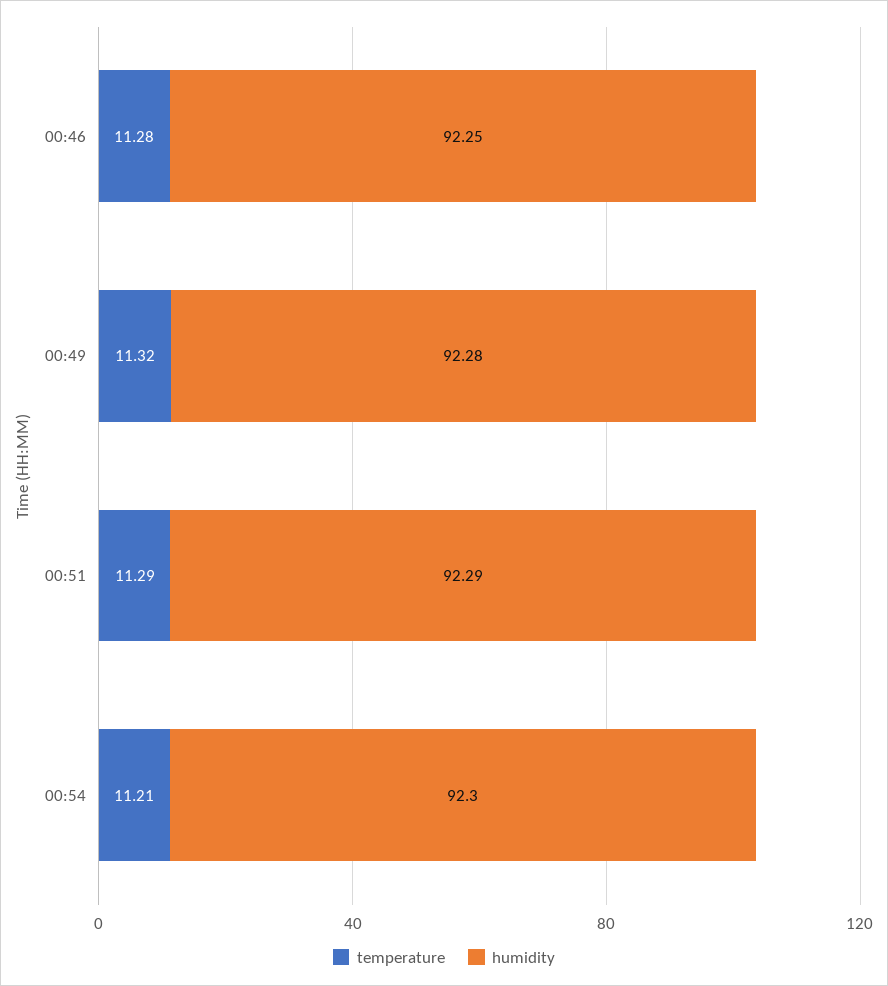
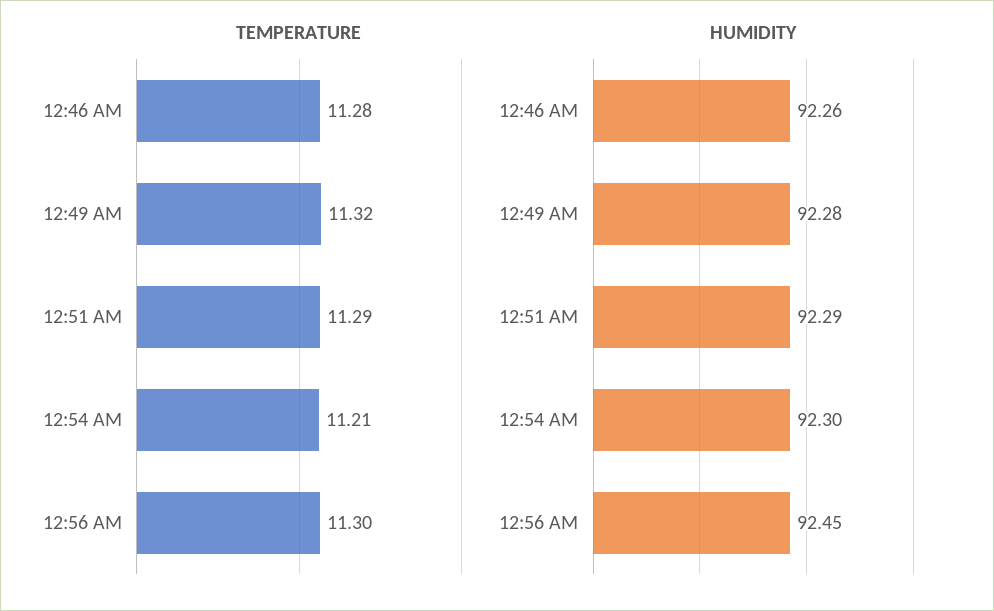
humidity, 00:46: 92.25 -> 92.26
temperature, 12:56 AM: none -> 11.3
humidity, 12:56 AM: none -> 92.45

